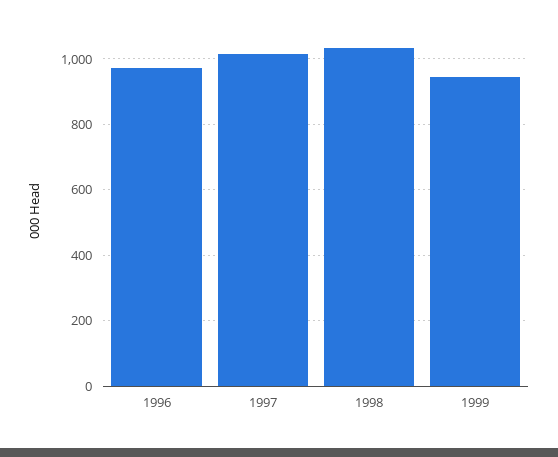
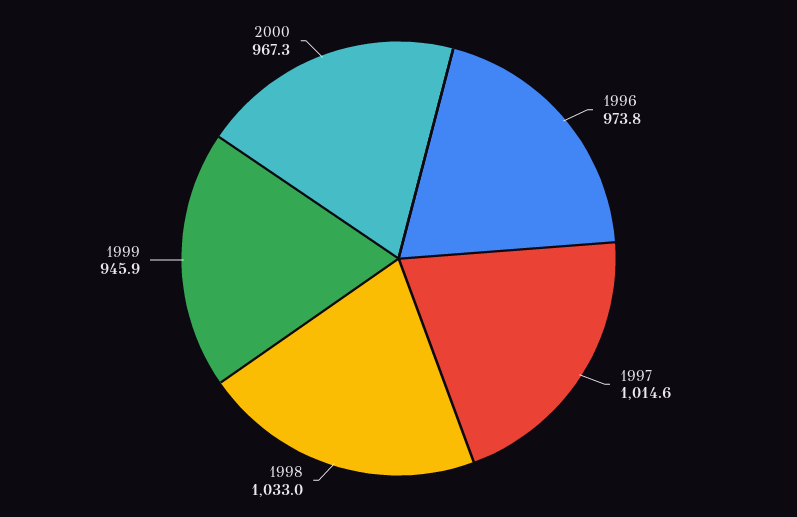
2000: none -> 967.3

